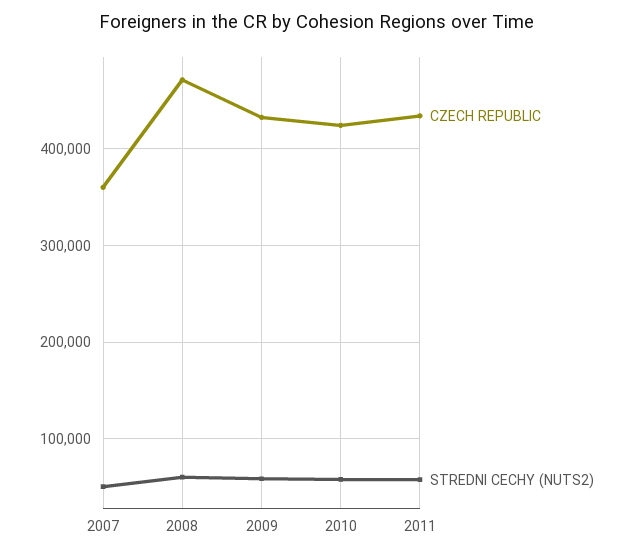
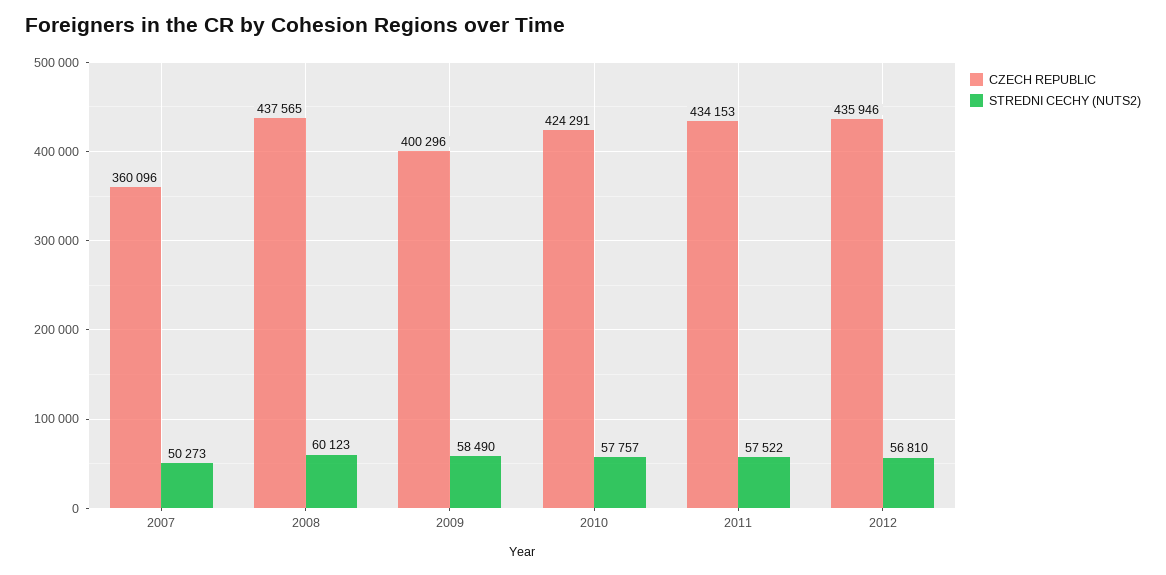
CZECH REPUBLIC, 2008: 470000 -> 437565
CZECH REPUBLIC, 2009: 430000 -> 400296
CZECH REPUBLIC, 2012: none -> 435946
STREDNI CECHY (NUTS2), 2012: none -> 56810

